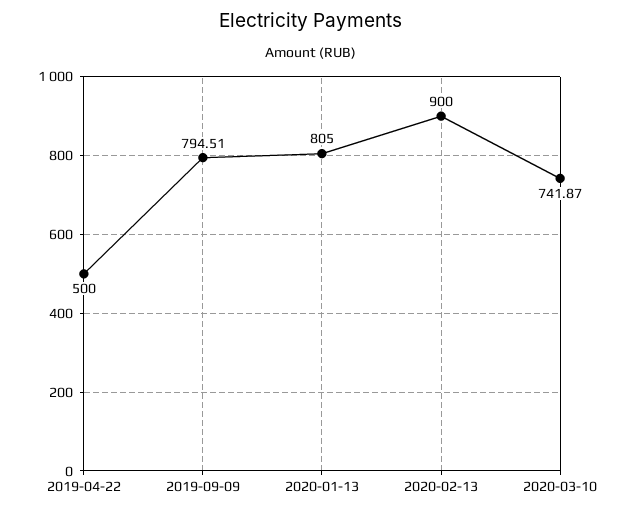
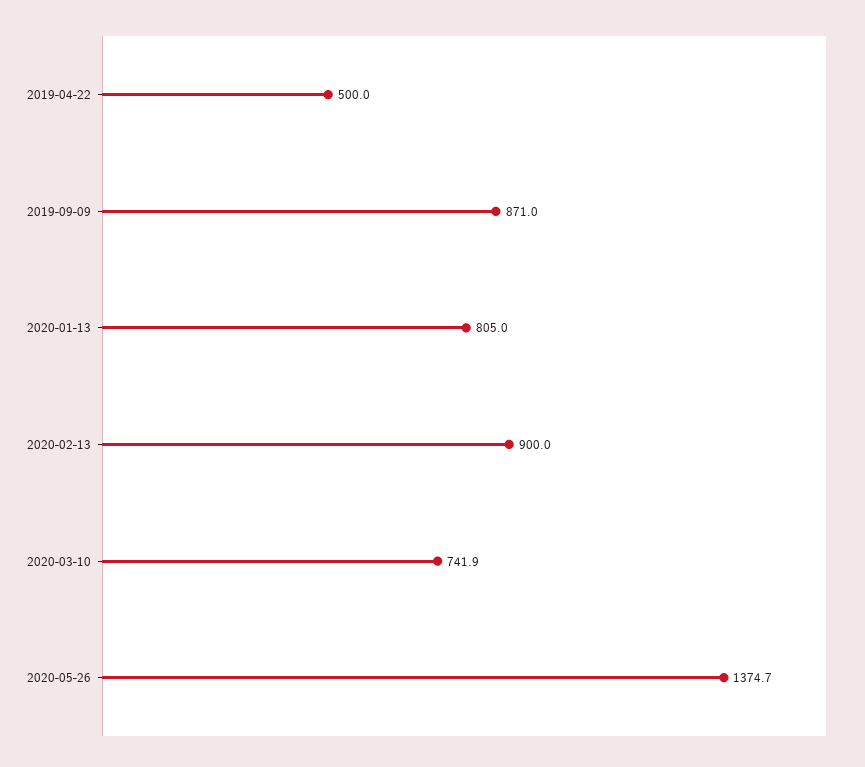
2019-09-09: 794.51 -> 871
2020-05-26: none -> 1374.7

